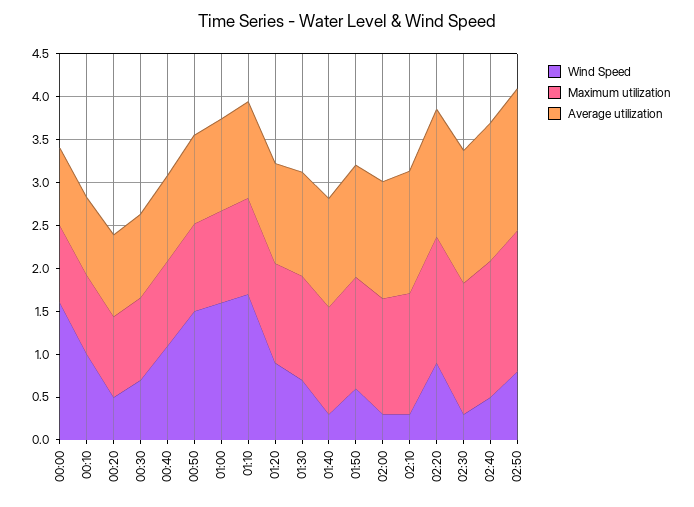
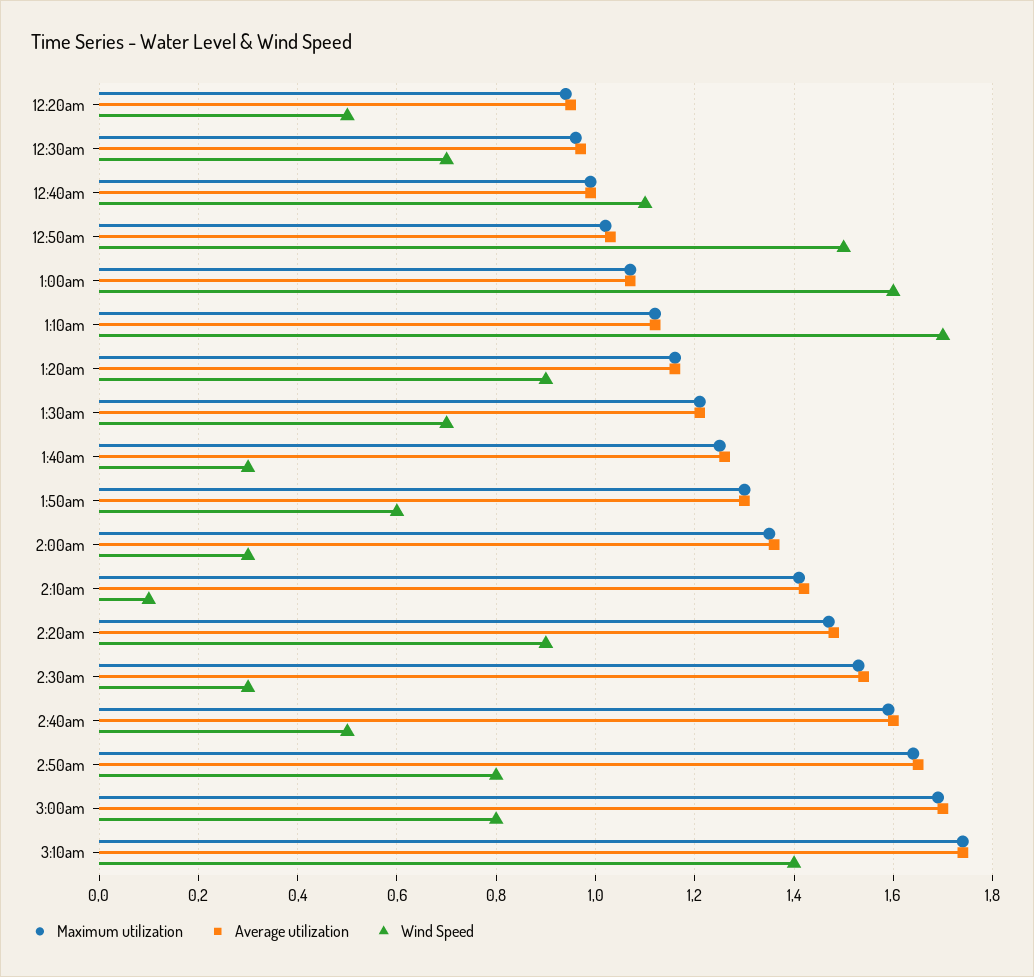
Wind Speed, 00:00: 1.6 -> none
Maximum utilization, 00:00: 0.9 -> none
Average utilization, 00:00: 0.9 -> none
Wind Speed, 00:10: 1 -> none
Maximum utilization, 00:10: 0.9 -> none
Average utilization, 00:10: 0.9 -> none
Wind Speed, 02:10: 0.3 -> 0.1
Maximum utilization, 3:00am: none -> 1.7
Average utilization, 3:00am: none -> 1.7
Wind Speed, 3:00am: none -> 0.8
Maximum utilization, 3:10am: none -> 1.75
Average utilization, 3:10am: none -> 1.75
Wind Speed, 3:10am: none -> 1.4

